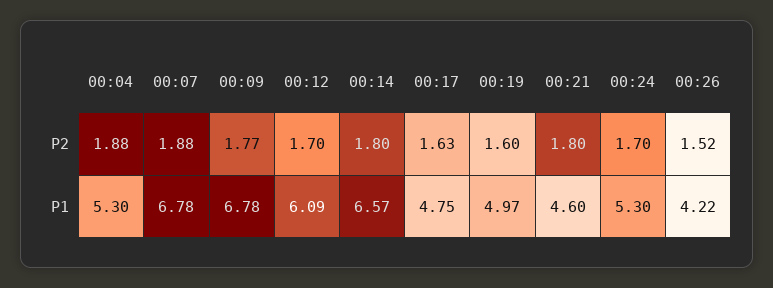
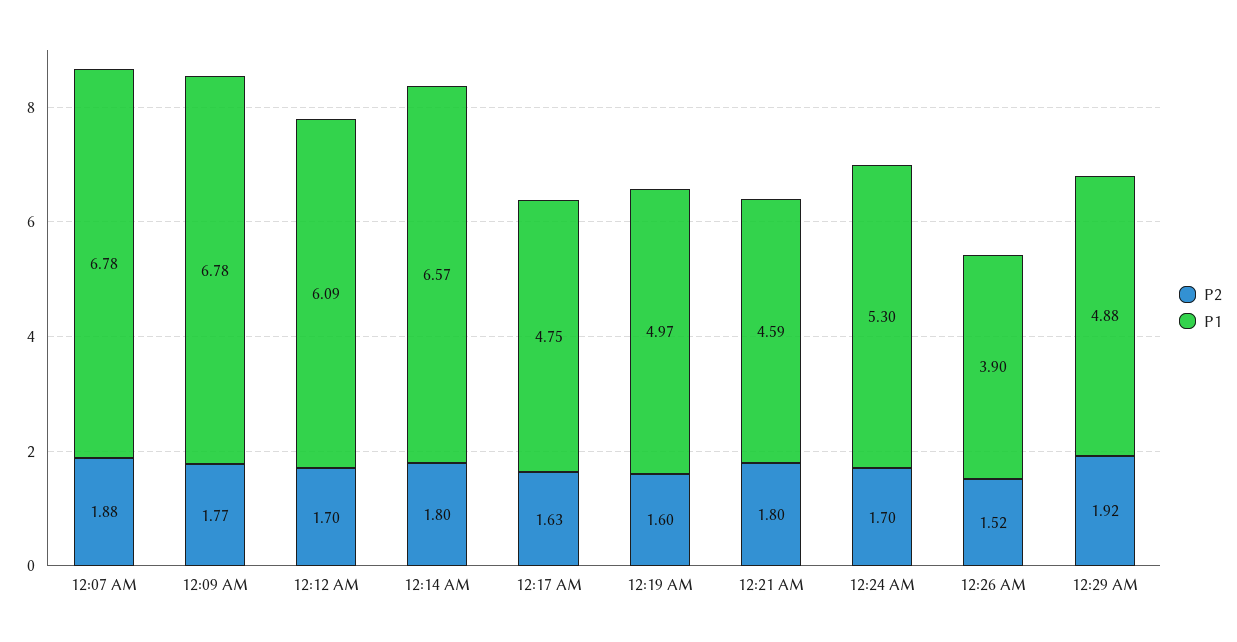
P2, 00:04: 1.88 -> none
P1, 00:04: 5.3 -> none
P1, 00:21: 4.6 -> 4.59
P1, 00:26: 4.22 -> 3.9
P2, 12:29 AM: none -> 1.92
P1, 12:29 AM: none -> 4.88

